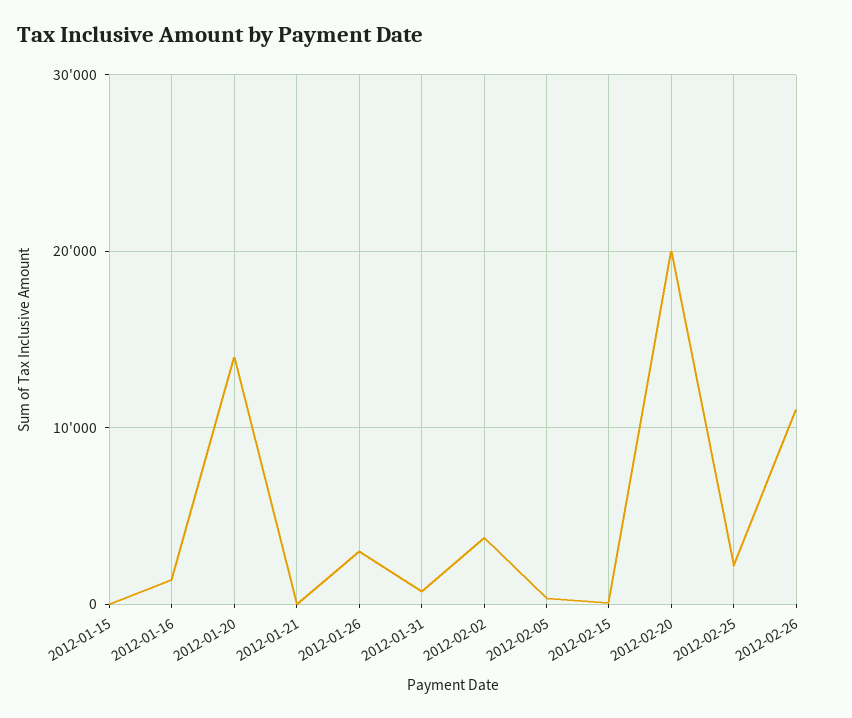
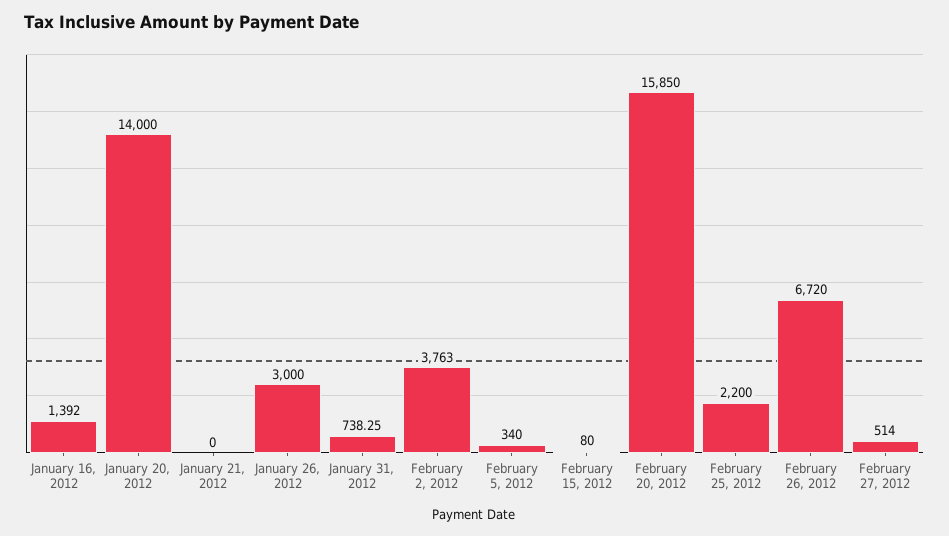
2012-01-15: 0 -> none
2012-02-20: 20000 -> 15850
2012-02-26: 11000 -> 6720
February 27, 2012: none -> 514

